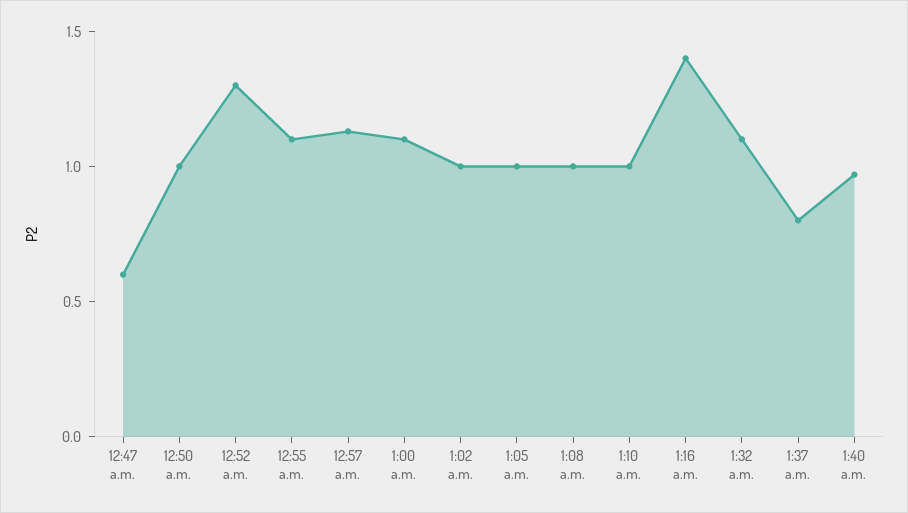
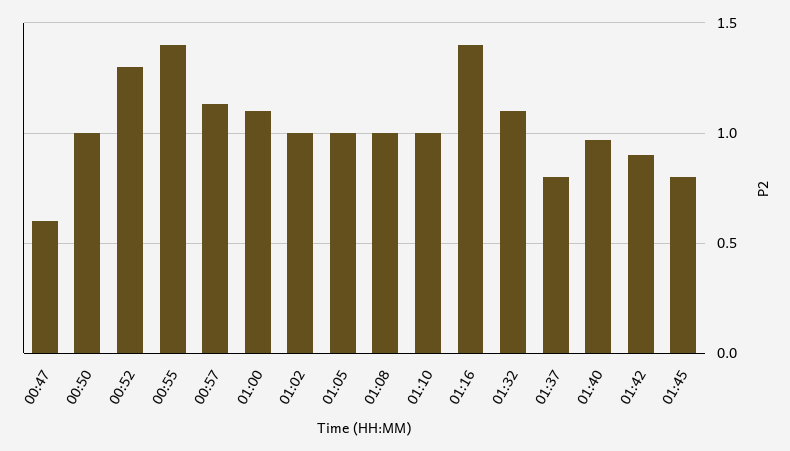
12:55 a.m.: 1.1 -> 1.4
01:42: none -> 0.9
01:45: none -> 0.8

